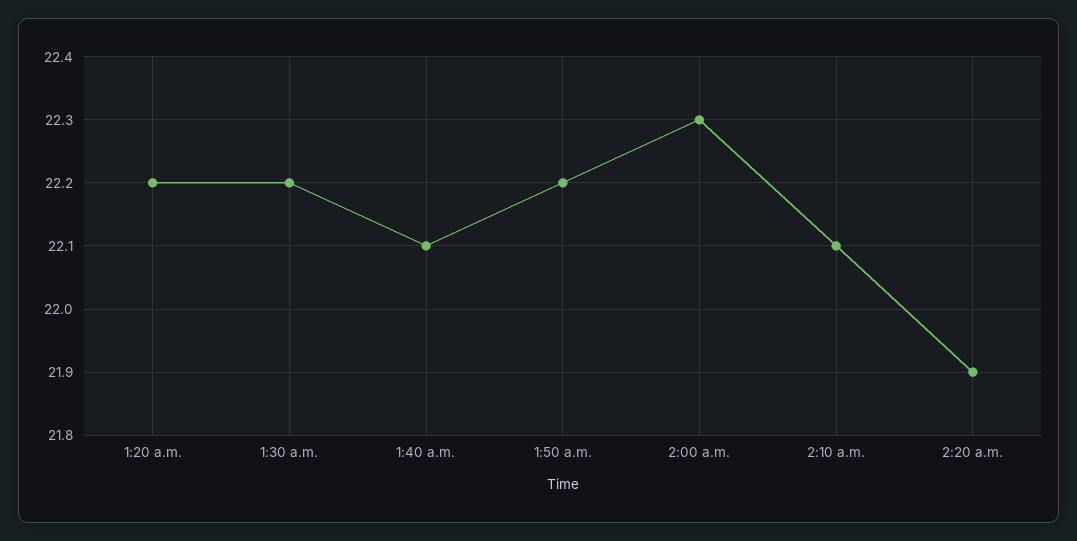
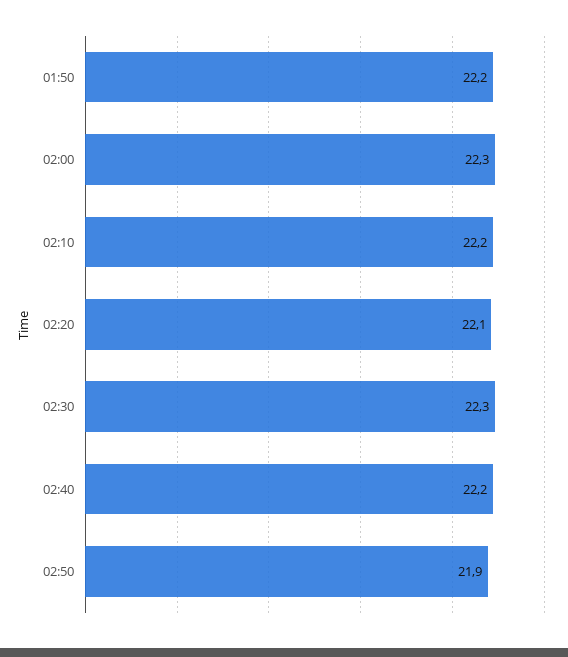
1:20 a.m.: 22.2 -> none
1:30 a.m.: 22.2 -> none
1:40 a.m.: 22.1 -> none
2:10 a.m.: 22.1 -> 22.2
2:20 a.m.: 21.9 -> 22.1
02:30: none -> 22.3
02:40: none -> 22.2
02:50: none -> 21.9

